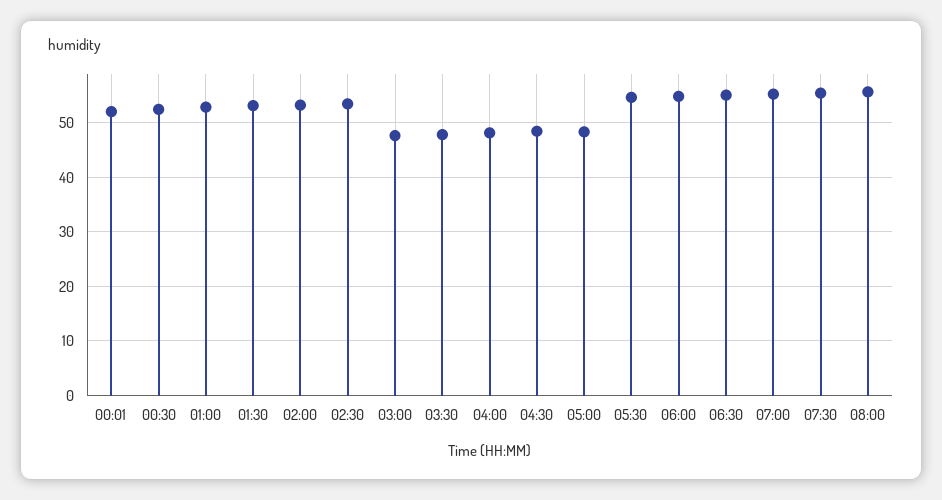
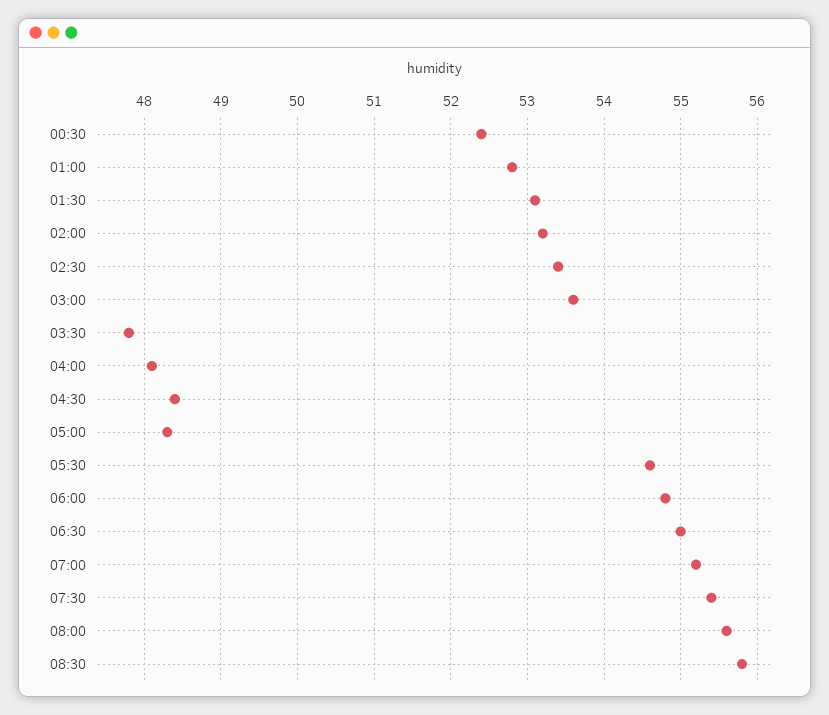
00:01: 52 -> none
03:00: 48 -> 53.6
08:30: none -> 55.8

